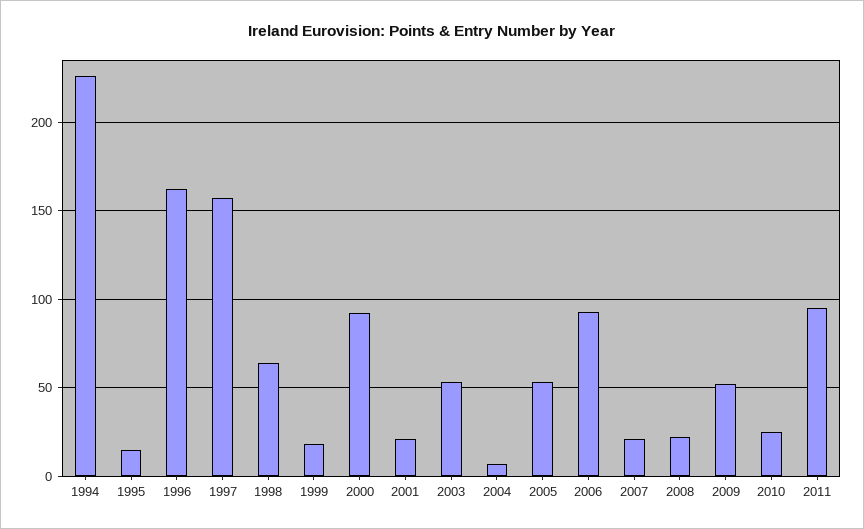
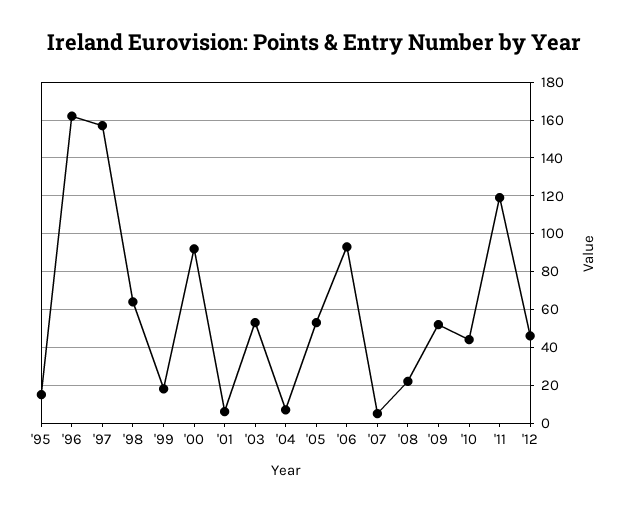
1994: 225 -> none
2001: 20 -> 5
2007: 20 -> 5
2010: 25 -> 45
2011: 95 -> 120
'12: none -> 45

